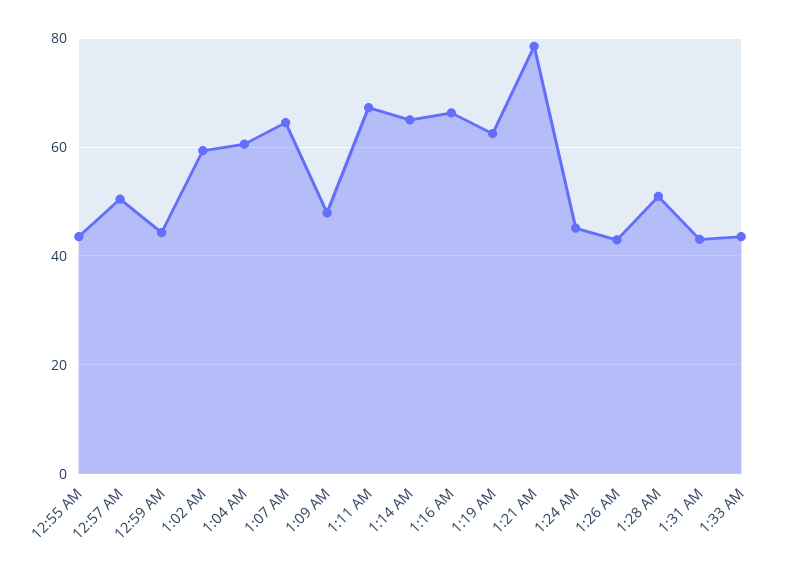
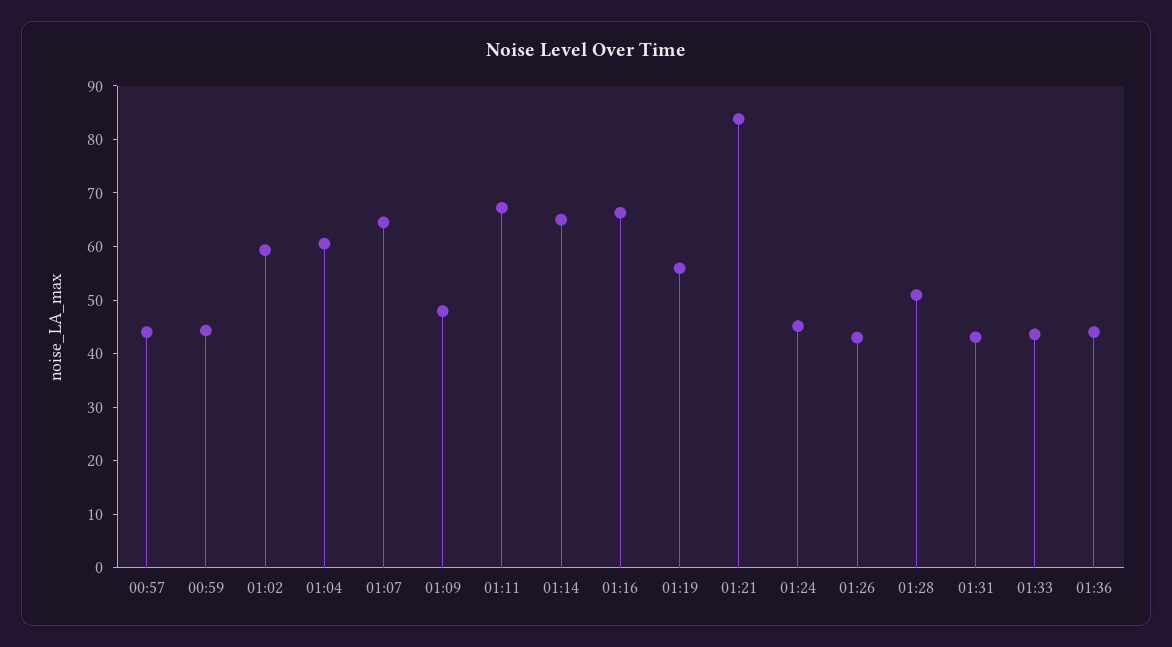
12:55 AM: 44 -> none
12:57 AM: 50 -> 44
1:19 AM: 62 -> 56
1:21 AM: 78 -> 84
01:36: none -> 44

